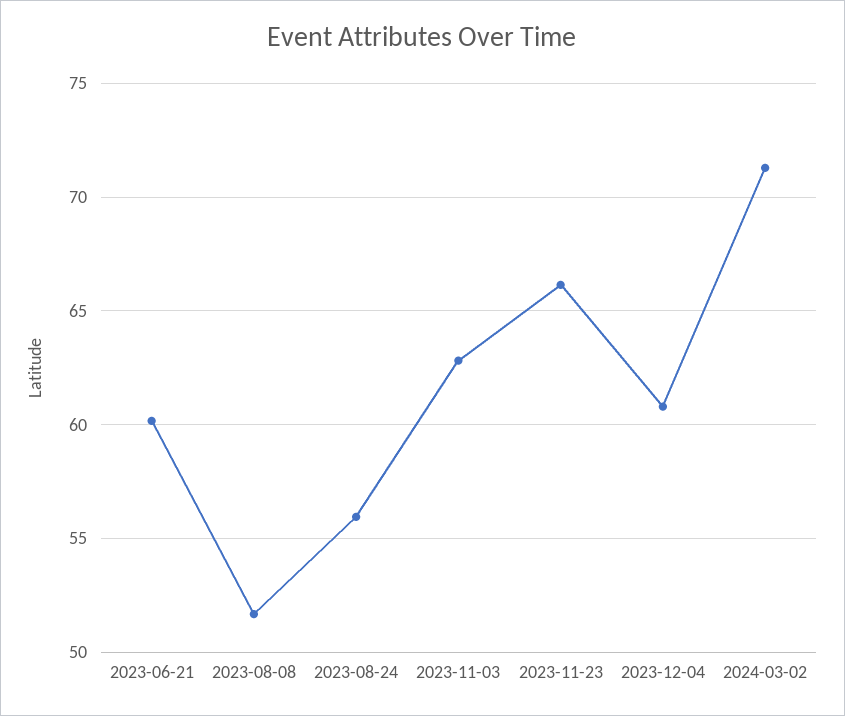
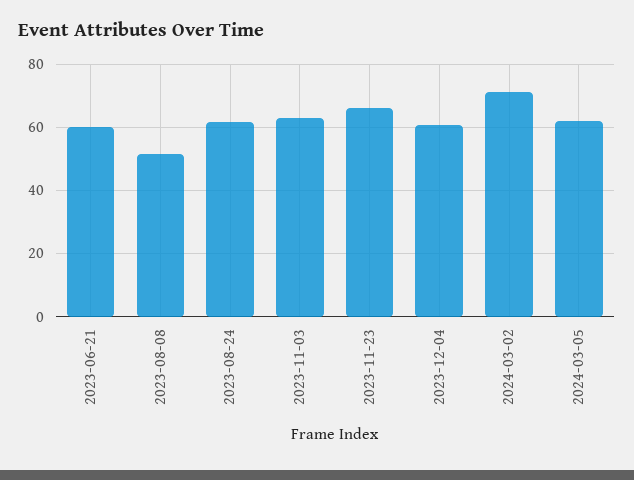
2023-08-24: 56 -> 62
2024-03-05: none -> 62

